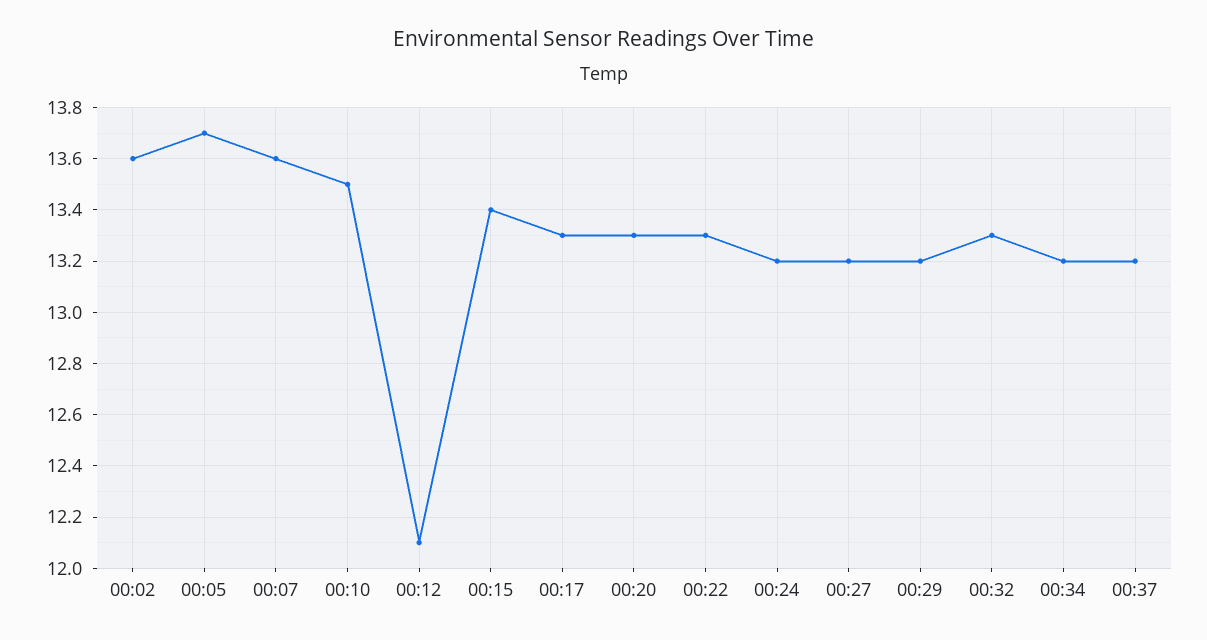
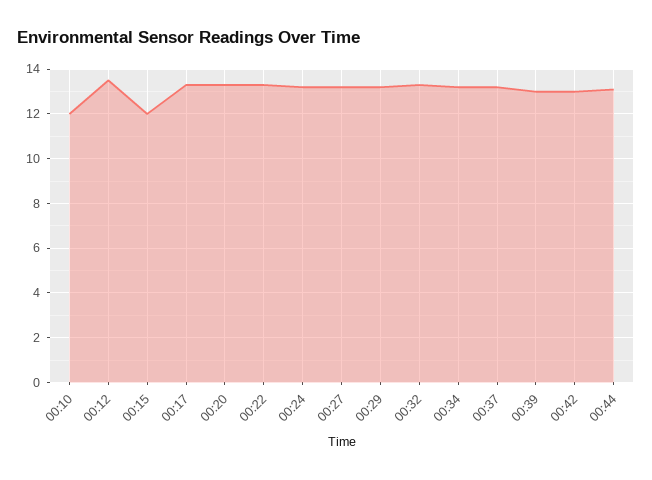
00:02: 13.6 -> none
00:05: 13.7 -> none
00:07: 13.6 -> none
00:10: 13.5 -> 12
00:12: 12.1 -> 13.5
00:15: 13.4 -> 12
00:39: none -> 13
00:42: none -> 13
00:44: none -> 13

